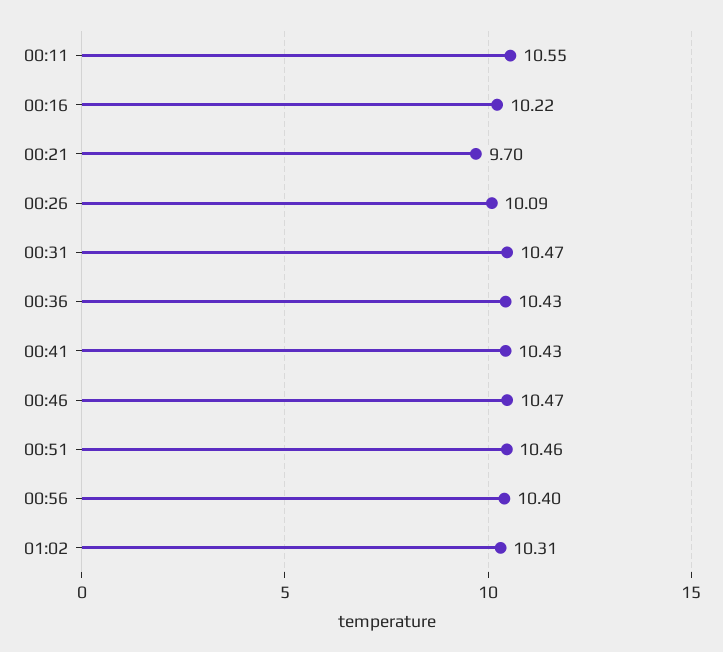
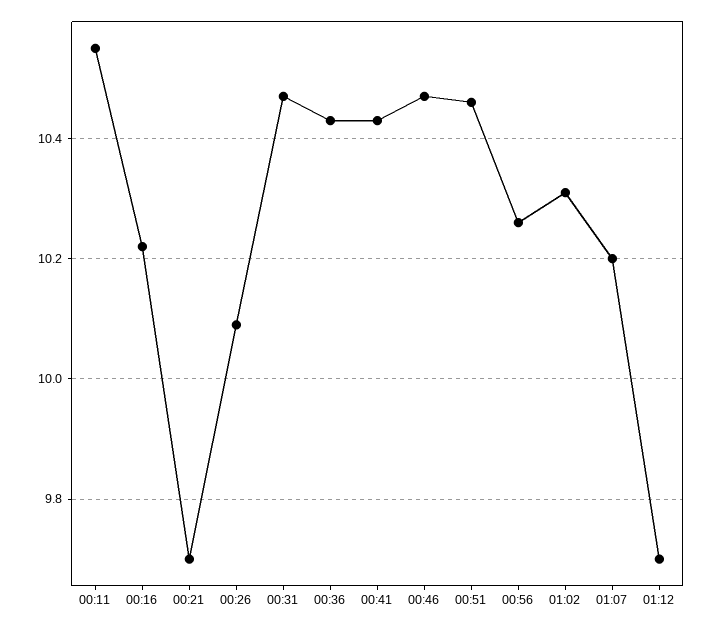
00:56: 10.4 -> 10.25
01:07: none -> 10.2
01:12: none -> 9.7

